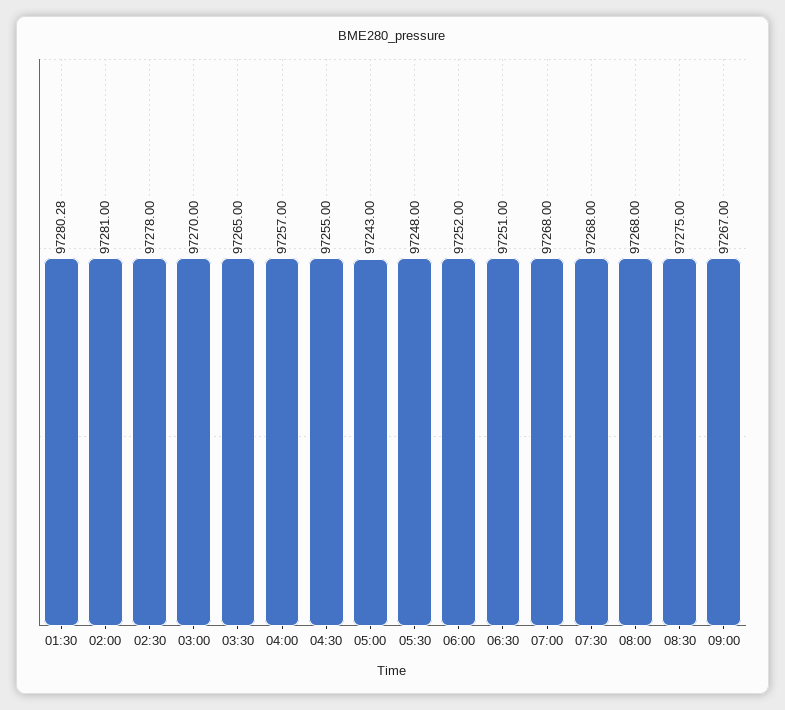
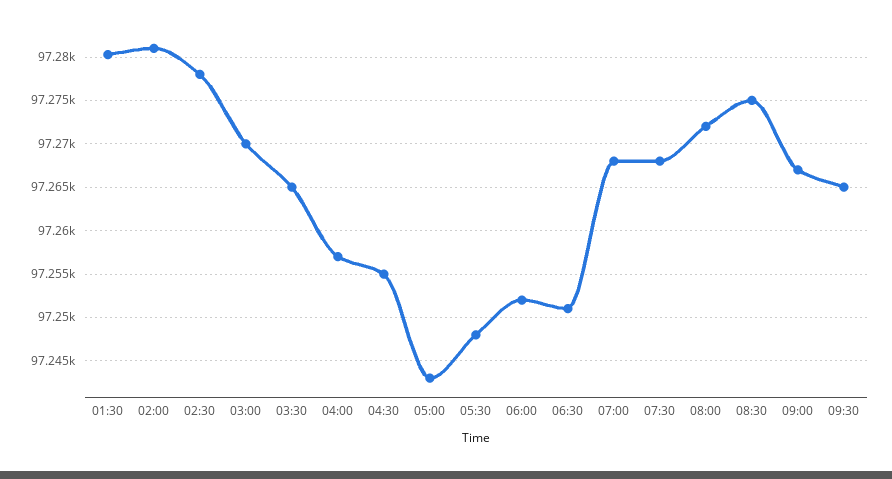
08:00: 97268 -> 97272
09:30: none -> 97265

